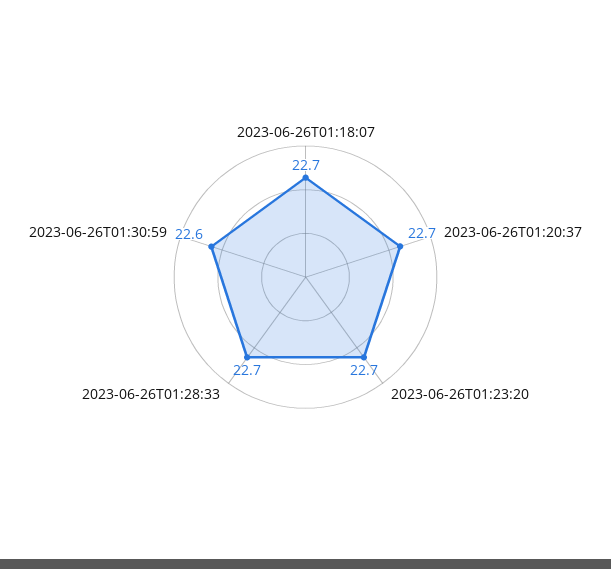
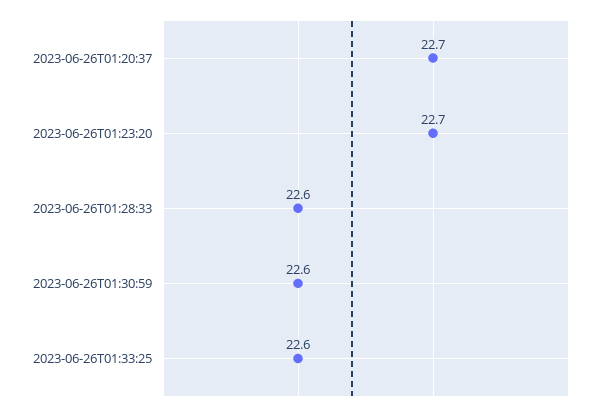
2023-06-26T01:18:07: 22.7 -> none
2023-06-26T01:28:33: 22.7 -> 22.6
2023-06-26T01:33:25: none -> 22.6

